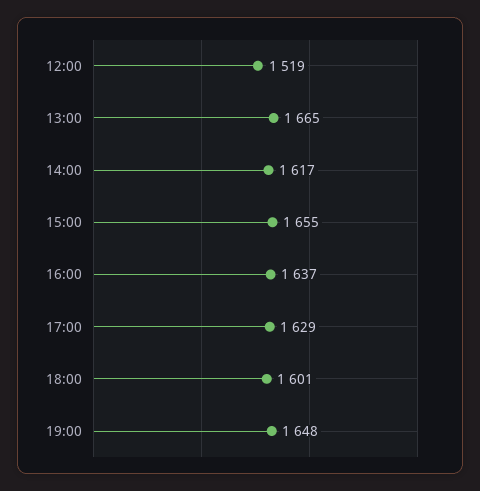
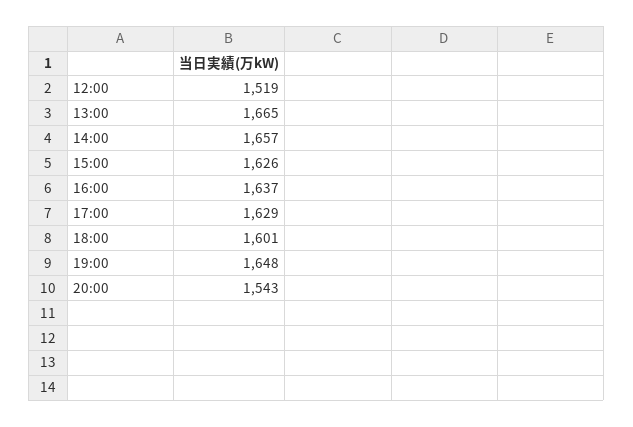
14:00: 1617 -> 1657
15:00: 1655 -> 1626
20:00: none -> 1543

